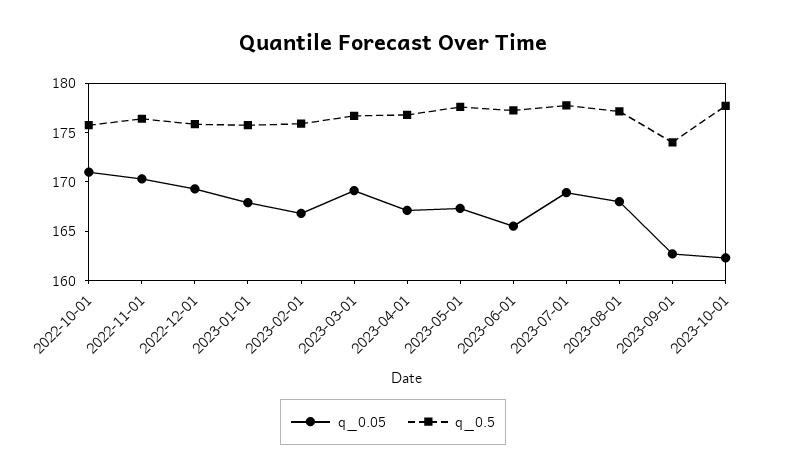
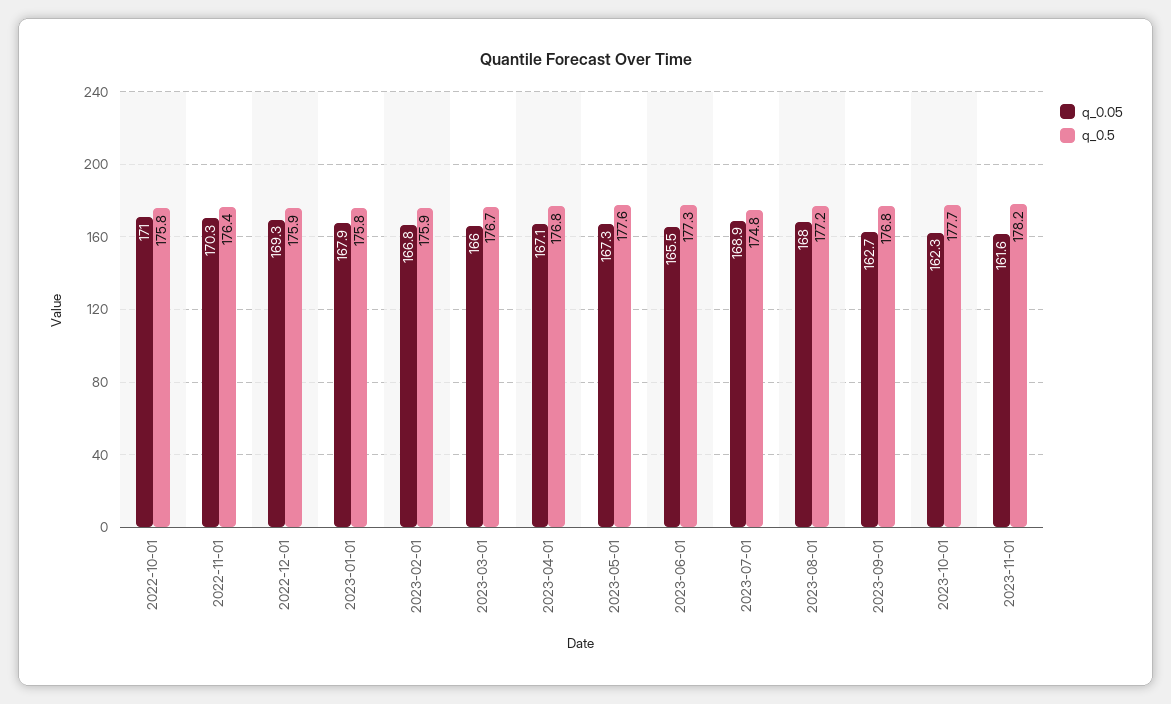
q_0.05, 2023-03-01: 169 -> 166
q_0.5, 2023-07-01: 178 -> 174.8
q_0.5, 2023-09-01: 174 -> 176.8
q_0.05, 2023-11-01: none -> 161.6
q_0.5, 2023-11-01: none -> 178.2

